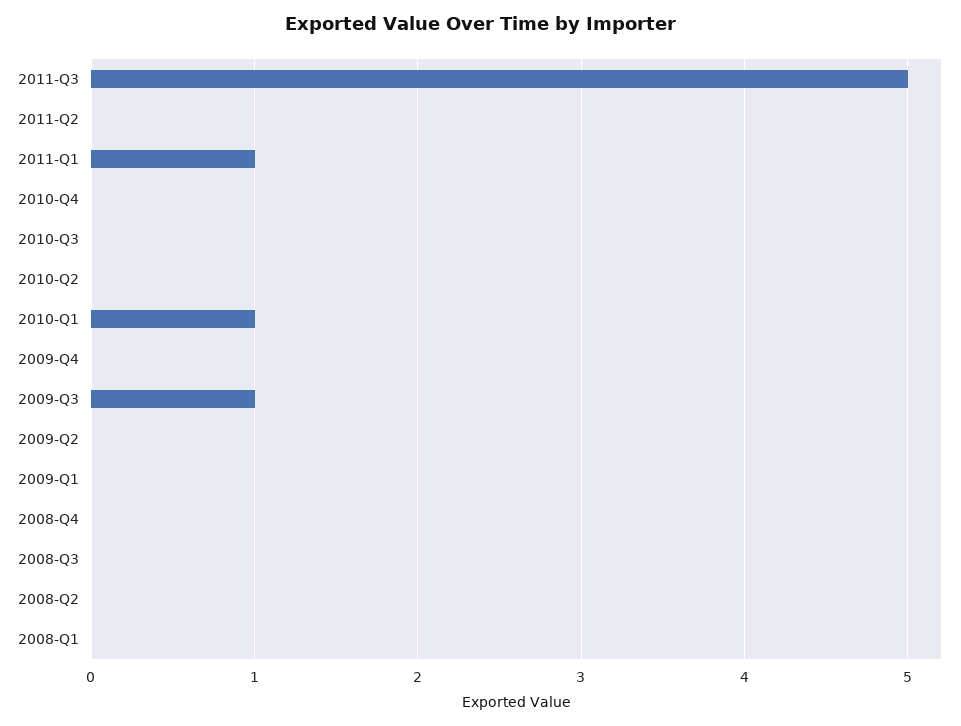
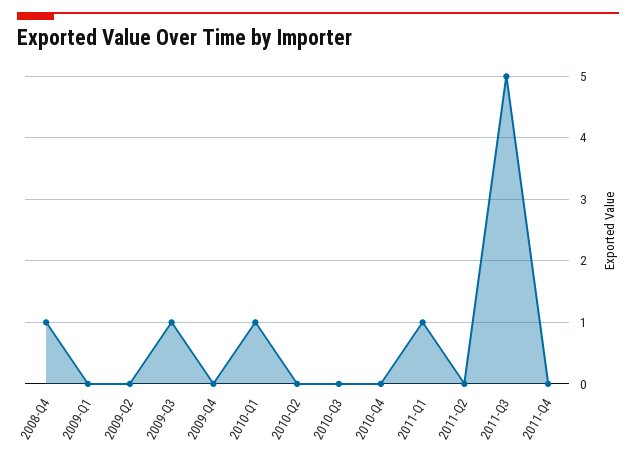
2008-Q4: 0 -> 1
2008-Q3: 0 -> none
2008-Q2: 0 -> none
2008-Q1: 0 -> none
2011-Q4: none -> 0

